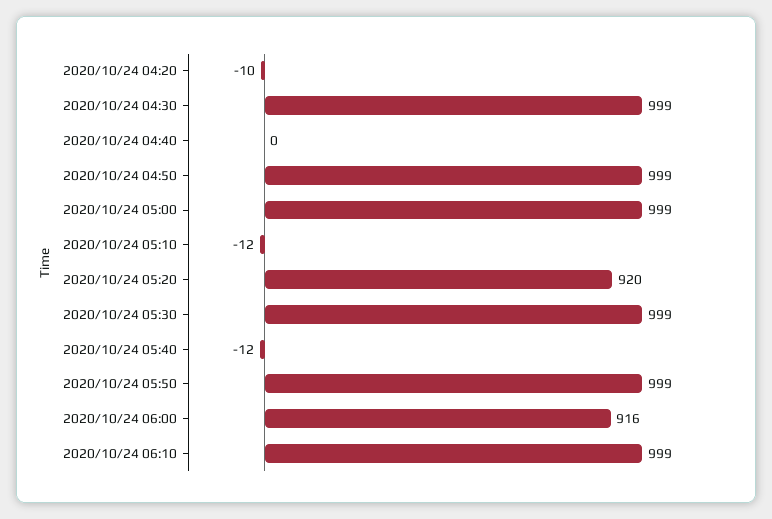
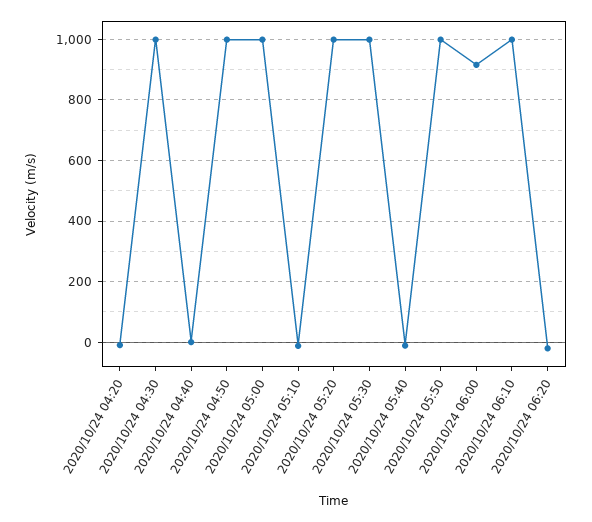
2020/10/24 05:20: 920 -> 1000
2020/10/24 06:20: none -> -20

